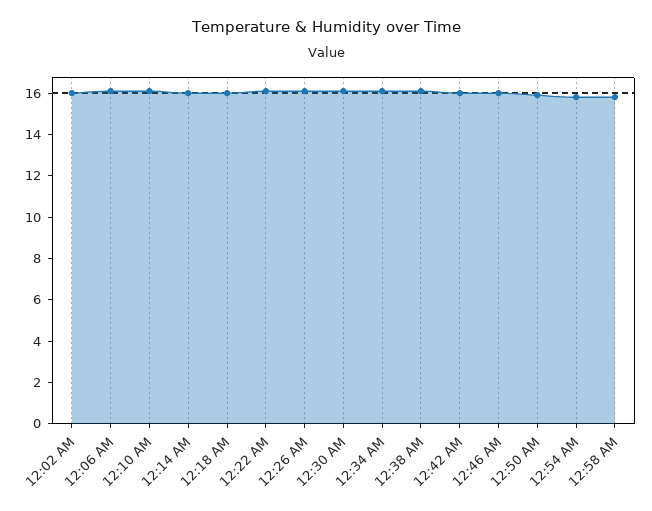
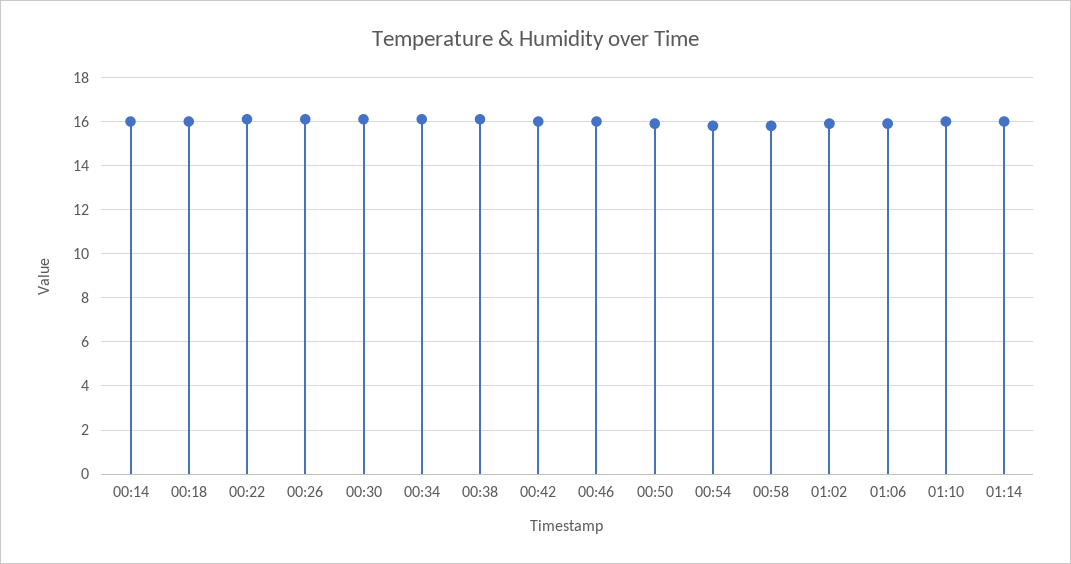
12:02 AM: 16 -> none
12:06 AM: 16 -> none
12:10 AM: 16 -> none
01:02: none -> 16
01:06: none -> 16
01:10: none -> 16
01:14: none -> 16

